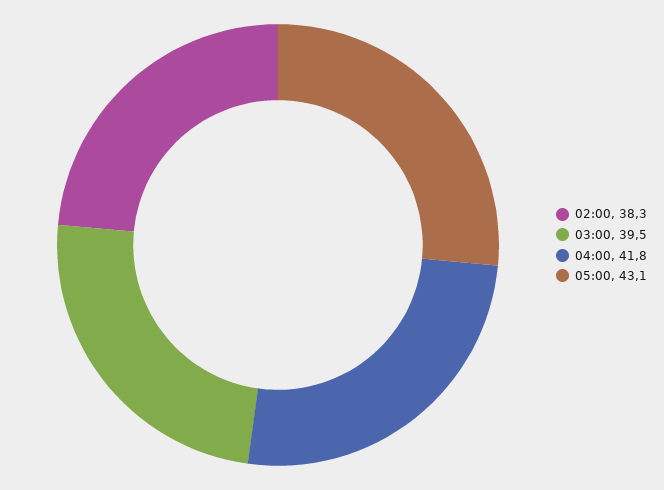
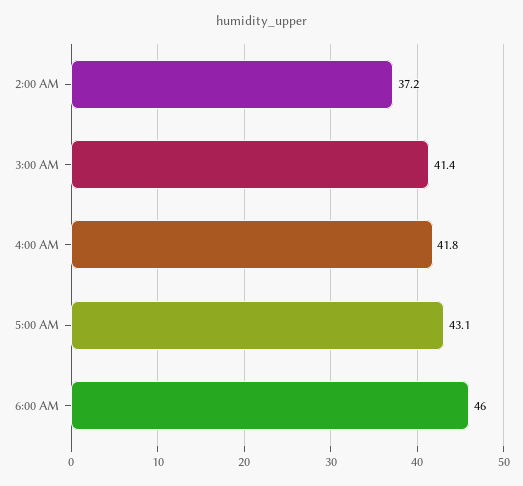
02:00: 38.3 -> 37.2
03:00: 39.5 -> 41.4
6:00 AM: none -> 46

